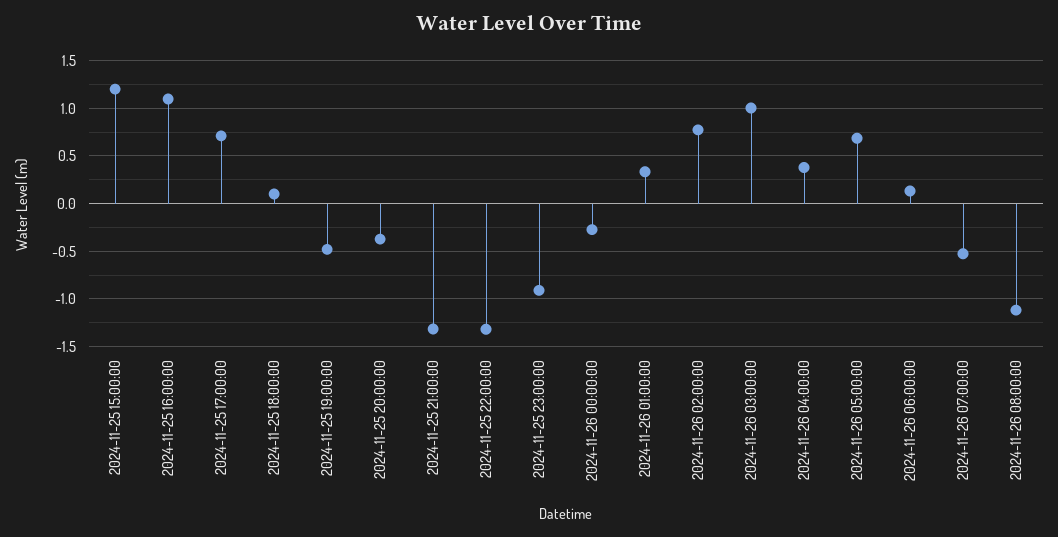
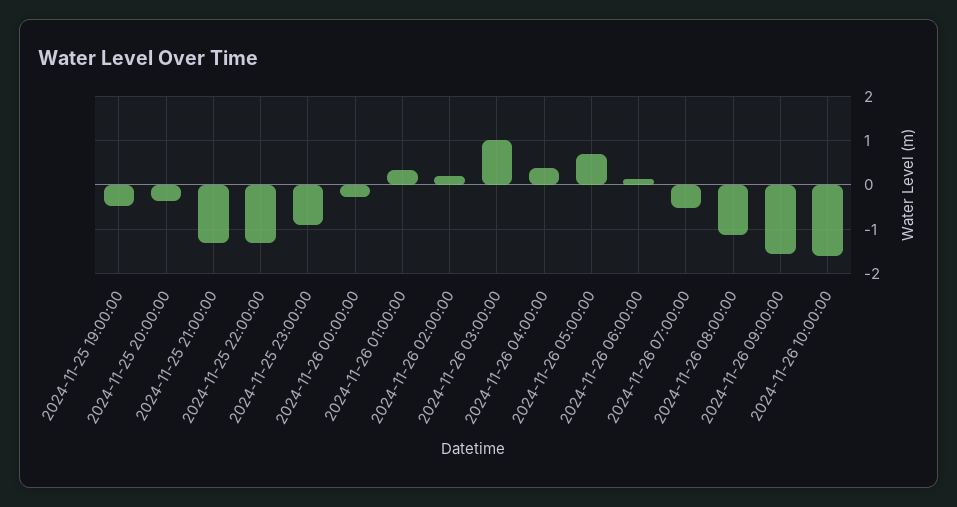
2024-11-25 15:00:00: 1.2 -> none
2024-11-25 16:00:00: 1.1 -> none
2024-11-25 17:00:00: 0.7 -> none
2024-11-25 18:00:00: 0.1 -> none
2024-11-26 02:00:00: 0.8 -> 0.2
2024-11-26 09:00:00: none -> -1.6
2024-11-26 10:00:00: none -> -1.6

